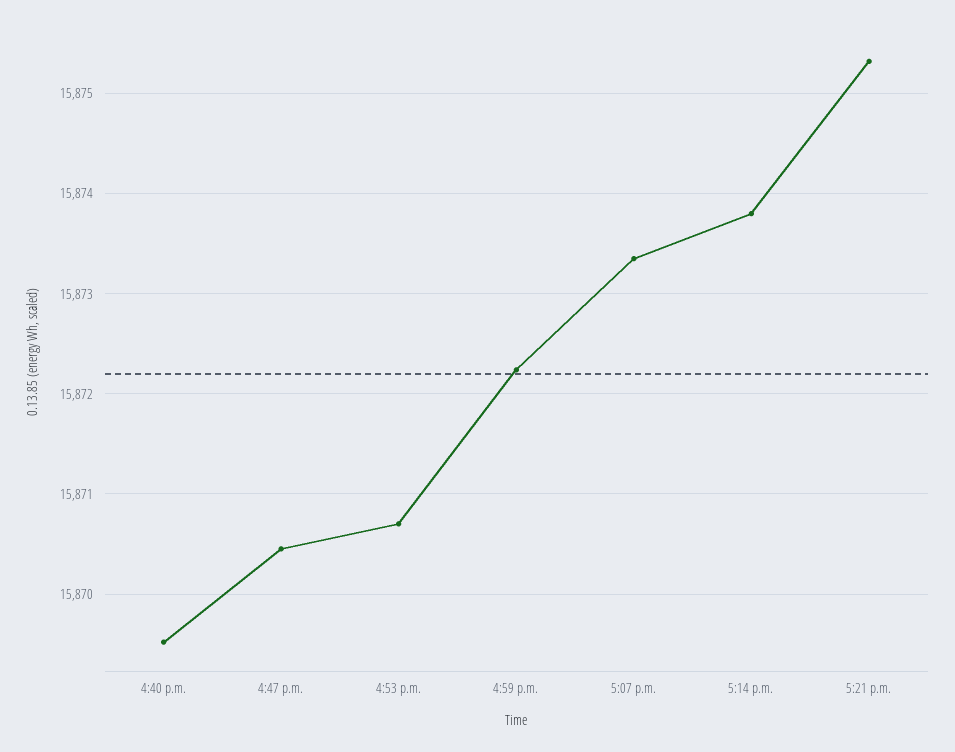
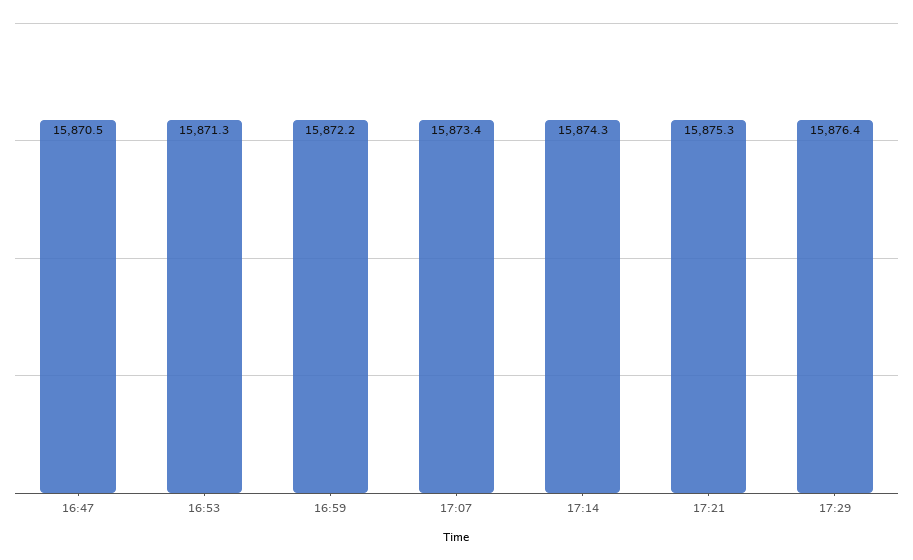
4:40 p.m.: 15869.5 -> none
4:53 p.m.: 15870.7 -> 15871.3
5:14 p.m.: 15873.8 -> 15874.3
17:29: none -> 15876.4

